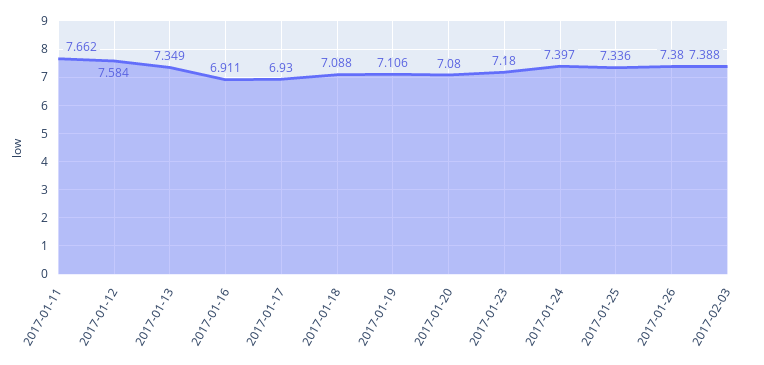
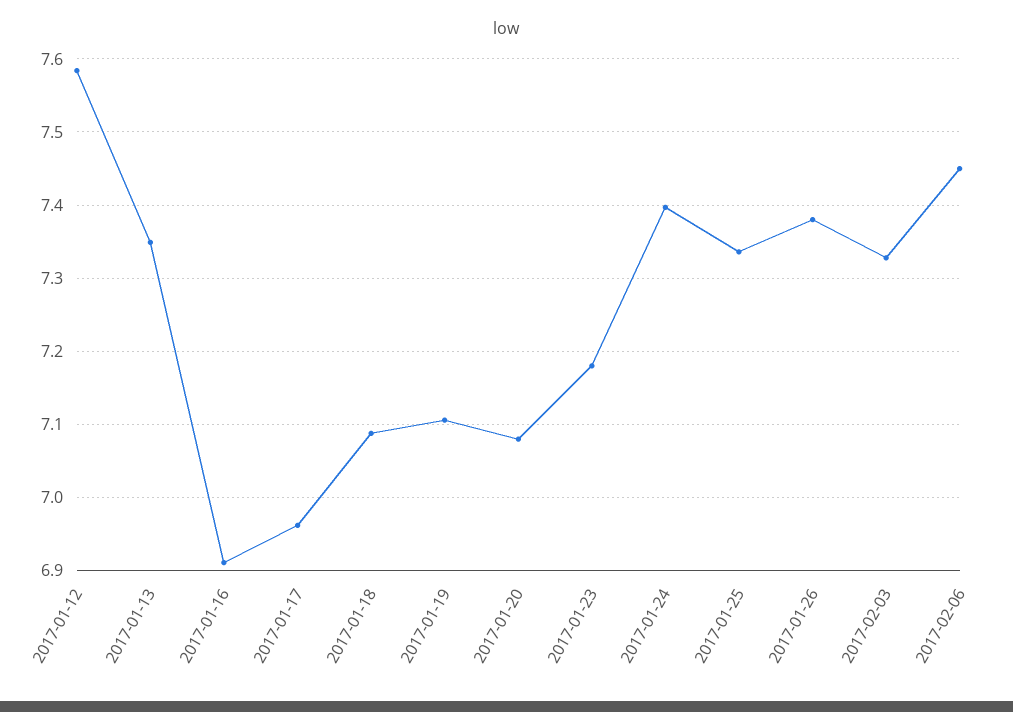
2017-01-11: 7.662 -> none
2017-01-17: 6.93 -> 6.96
2017-02-03: 7.388 -> 7.33
2017-02-06: none -> 7.45

